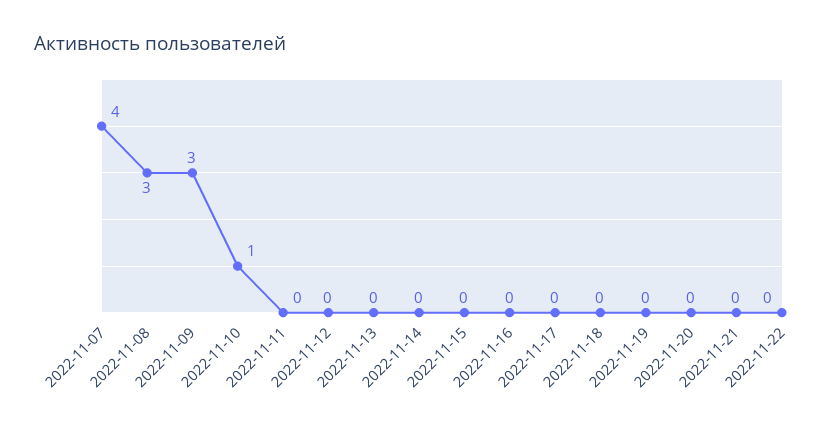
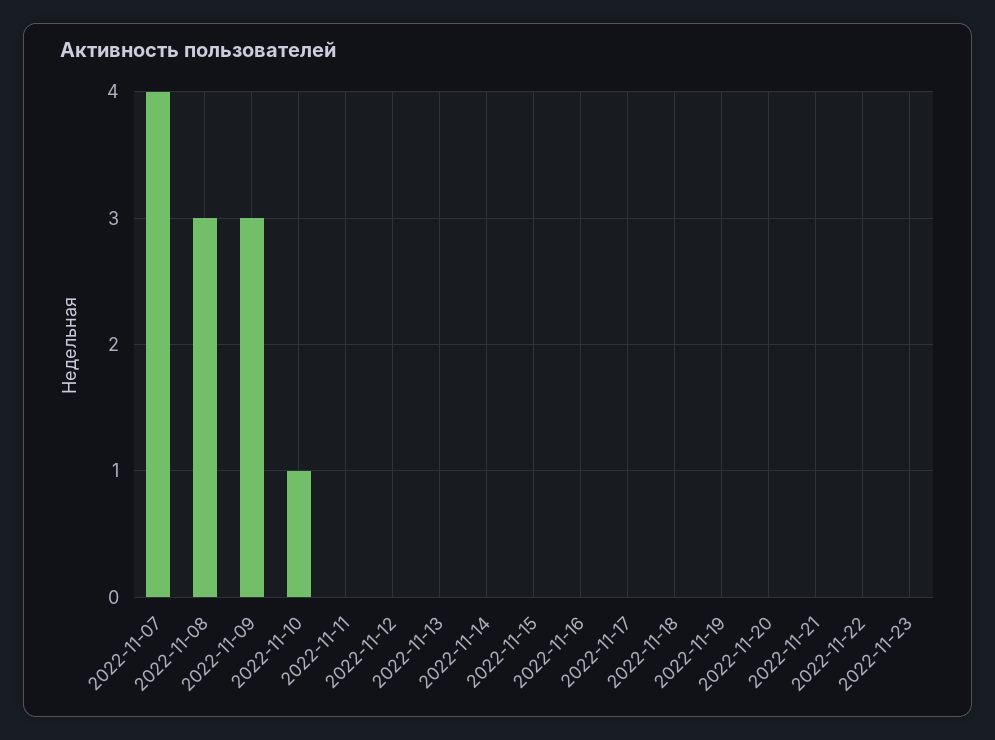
2022-11-23: none -> 0

